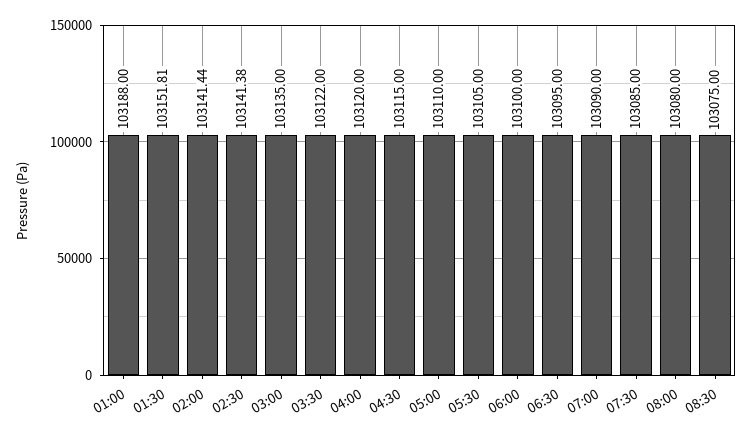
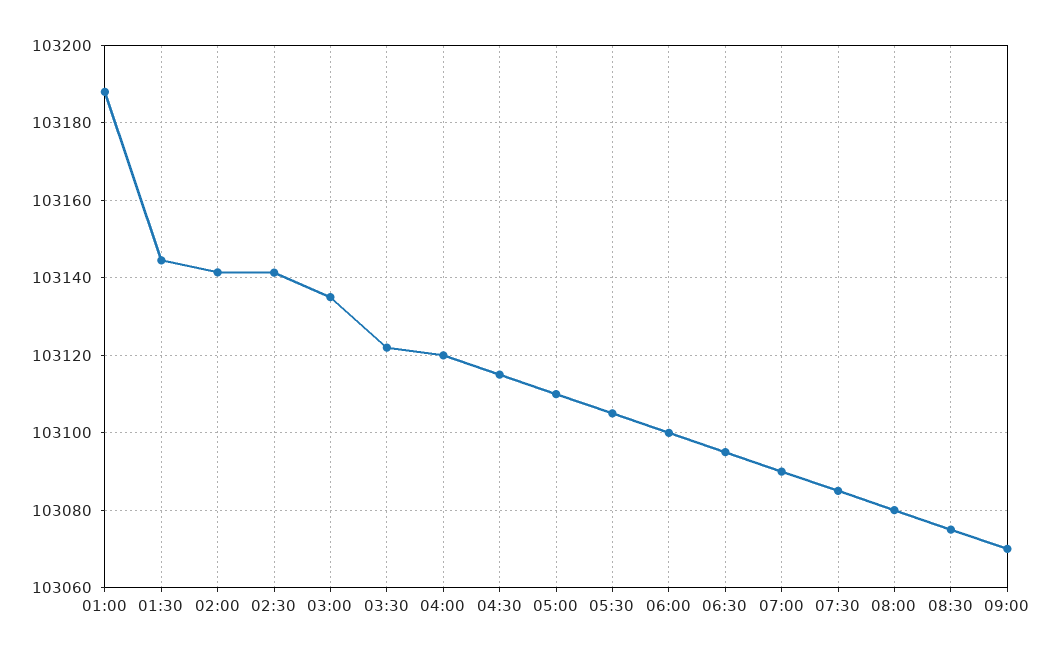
01:30: 103151.81 -> 103144
09:00: none -> 103070

